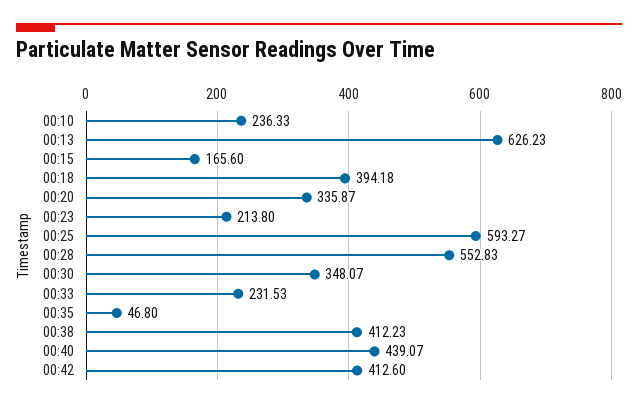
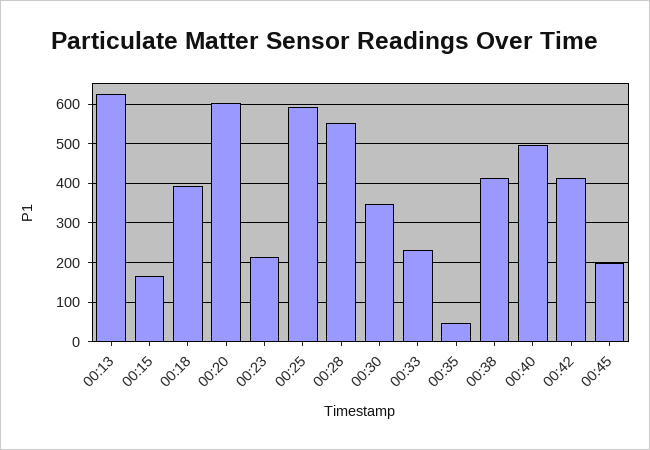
00:10: 236.33 -> none
00:20: 335.87 -> 600
00:40: 439.07 -> 500
00:45: none -> 200

